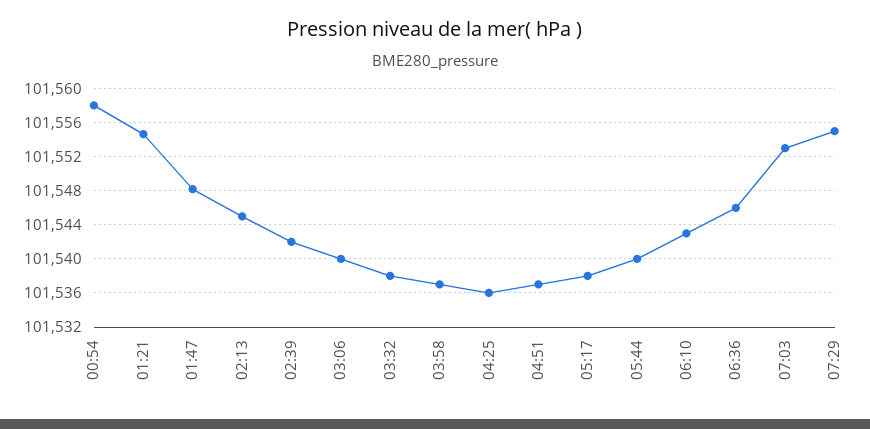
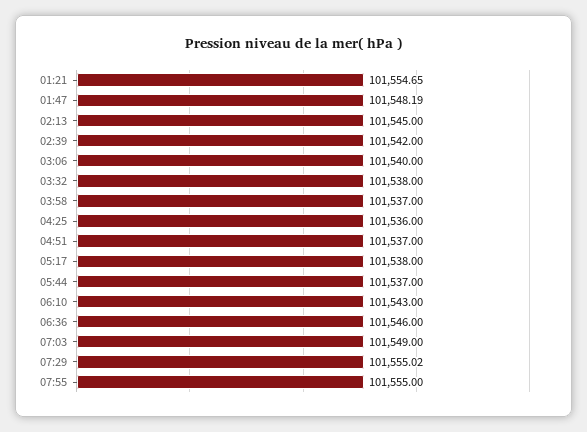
00:54: 101558 -> none
05:44: 101540 -> 101537
07:03: 101553 -> 101549
07:55: none -> 101555

